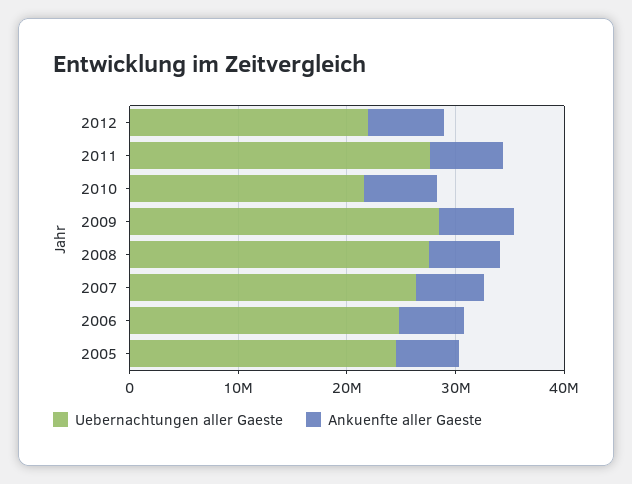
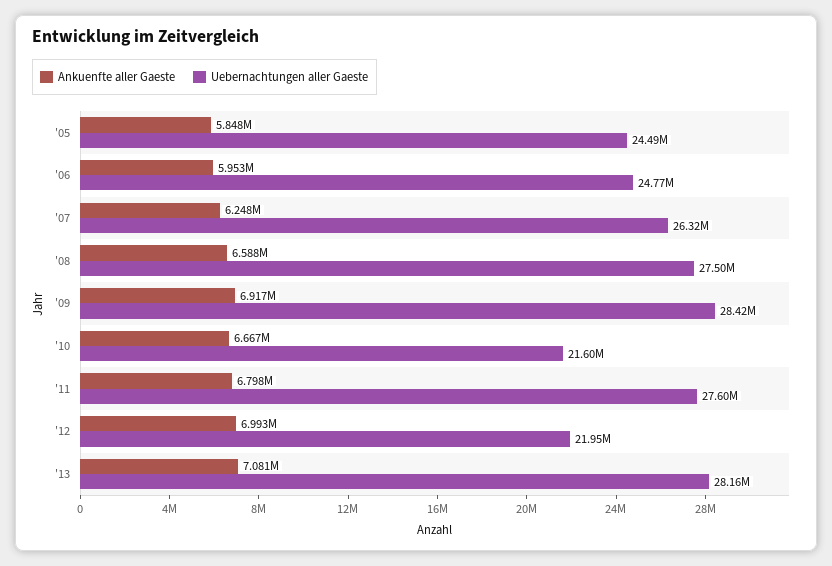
Ankuenfte aller Gaeste, '13: none -> 7081000
Uebernachtungen aller Gaeste, '13: none -> 28160000

